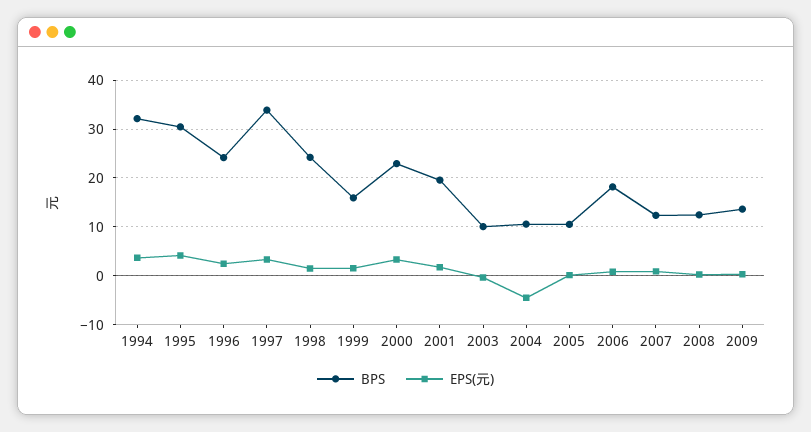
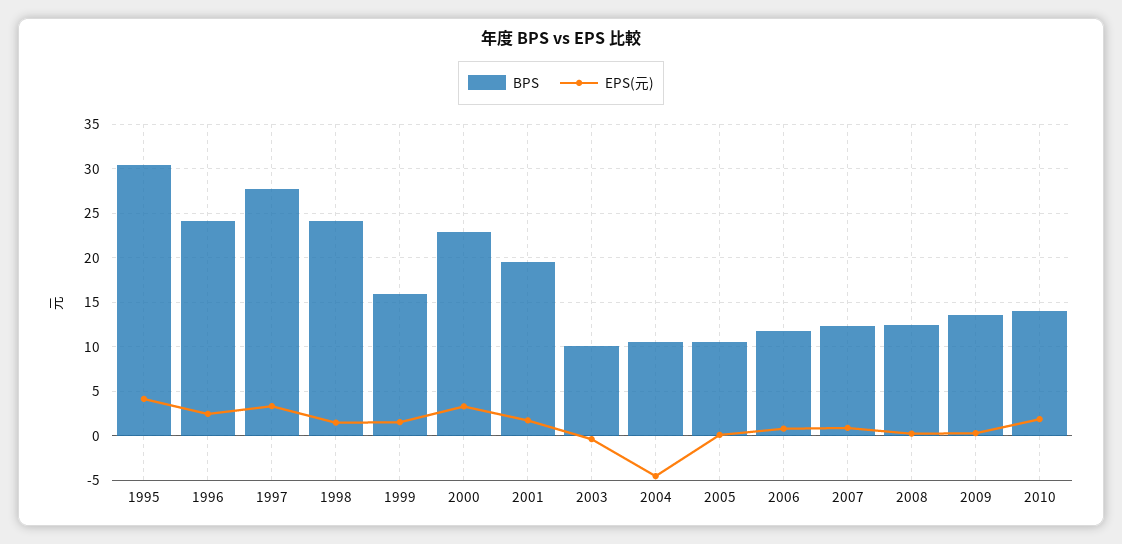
BPS, 1994: 32 -> none
EPS(元), 1994: 4 -> none
BPS, 1997: 34 -> 28
BPS, 2006: 18 -> 12
BPS, 2010: none -> 14
EPS(元), 2010: none -> 2

